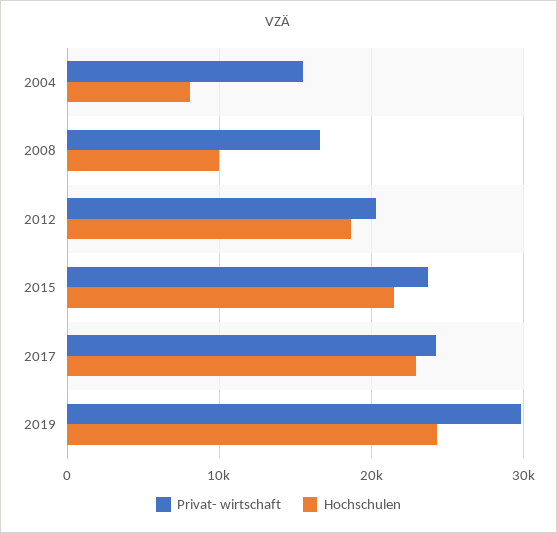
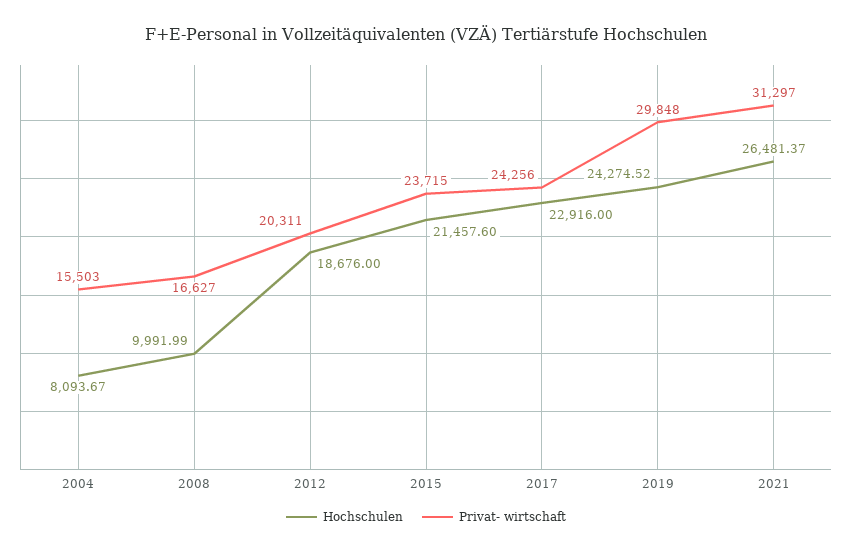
Hochschulen, 2021: none -> 26481.37
Privat- wirtschaft, 2021: none -> 31297

